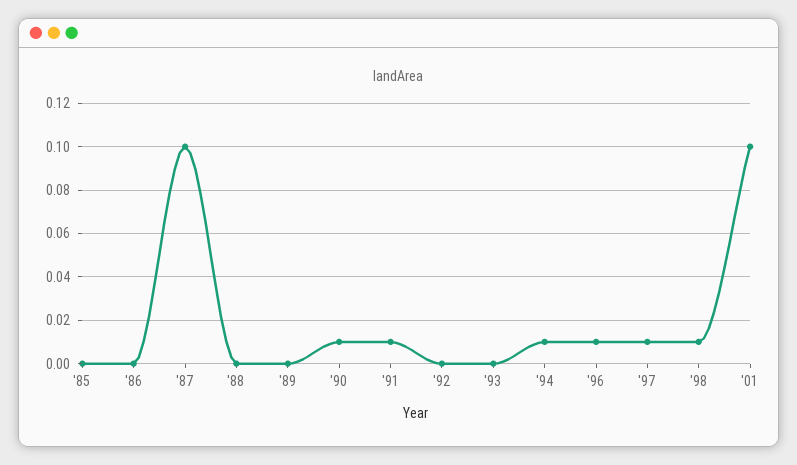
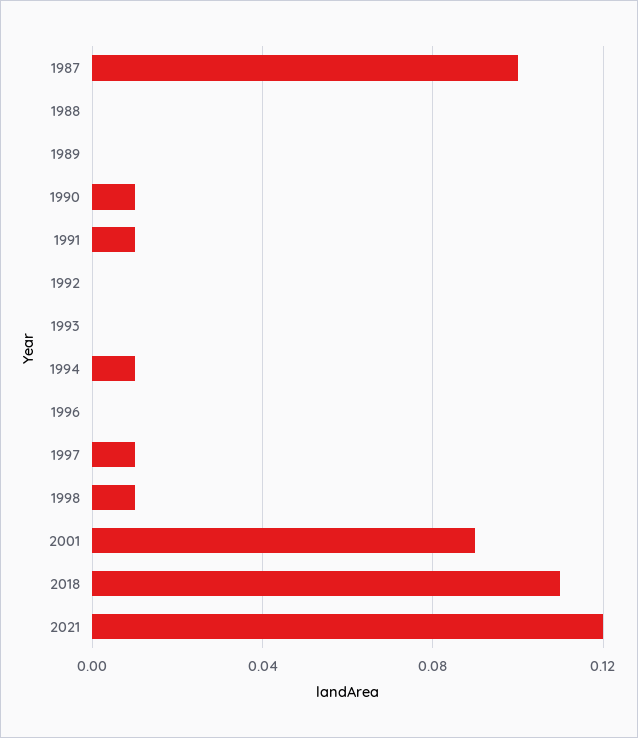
'85: 0 -> none
'86: 0 -> none
'96: 0.01 -> 0
'01: 0.1 -> 0.09
2018: none -> 0.11
2021: none -> 0.12

